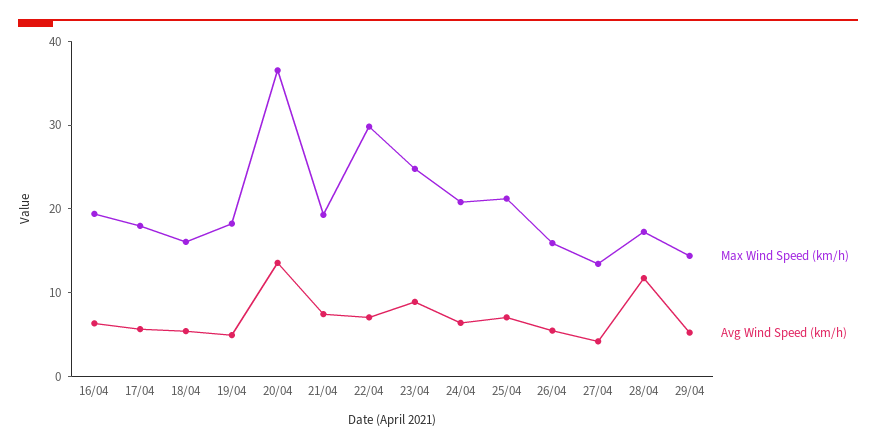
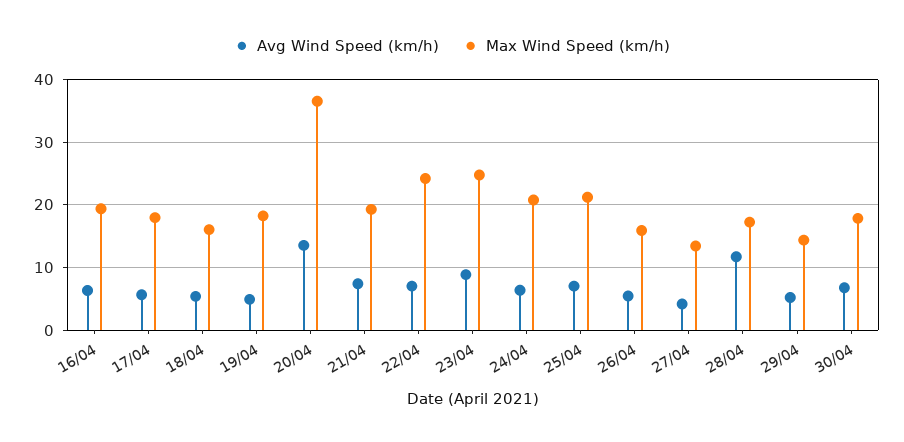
Max Wind Speed (km/h), 22/04: 30 -> 24
Avg Wind Speed (km/h), 30/04: none -> 7
Max Wind Speed (km/h), 30/04: none -> 18

